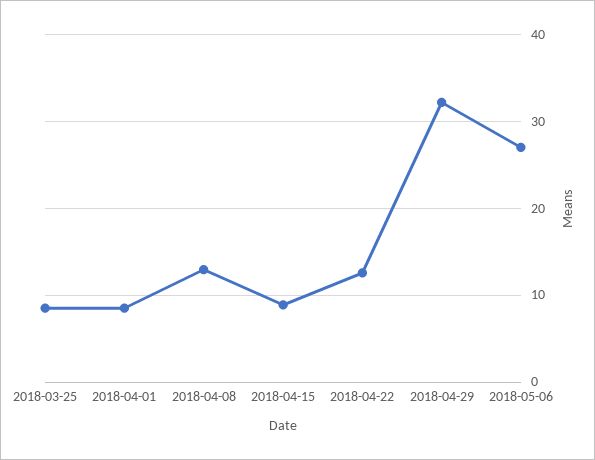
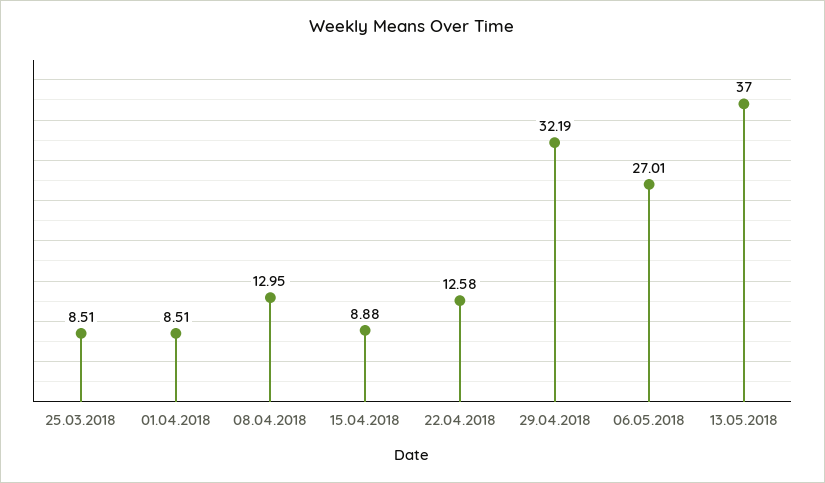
13.05.2018: none -> 37

